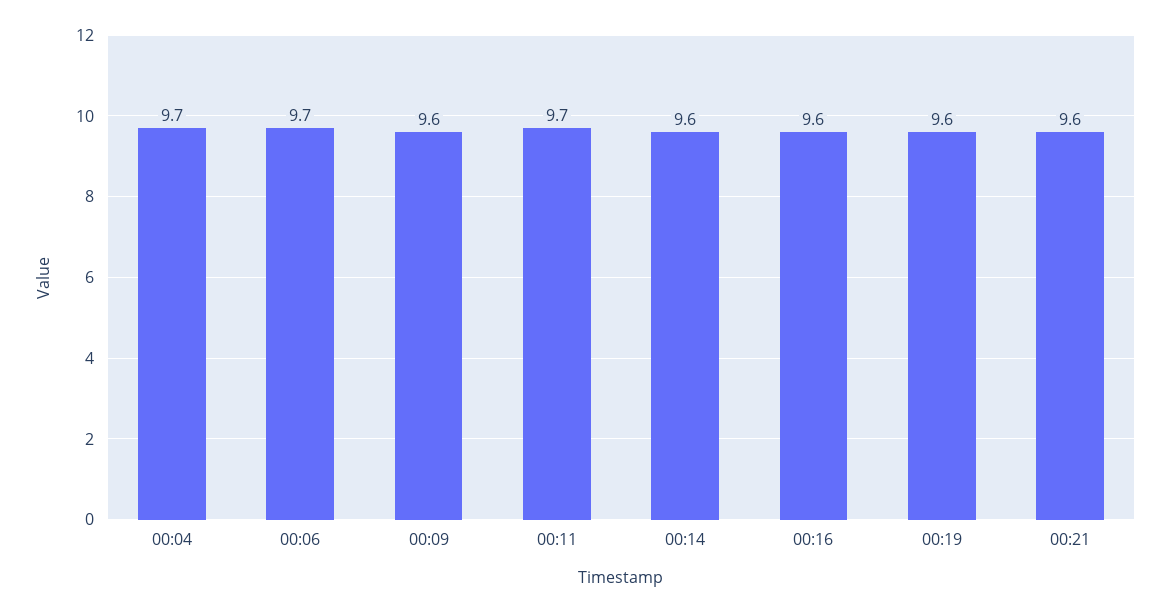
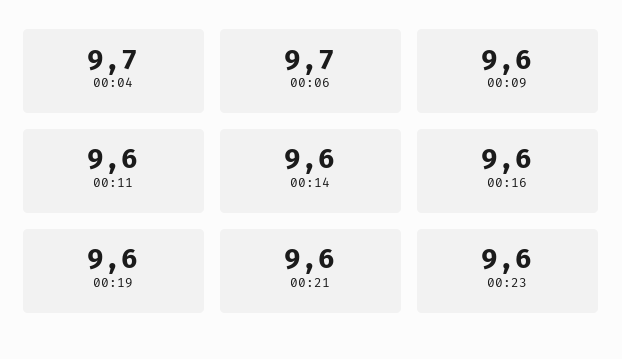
00:11: 9.7 -> 9.6
00:23: none -> 9.6

